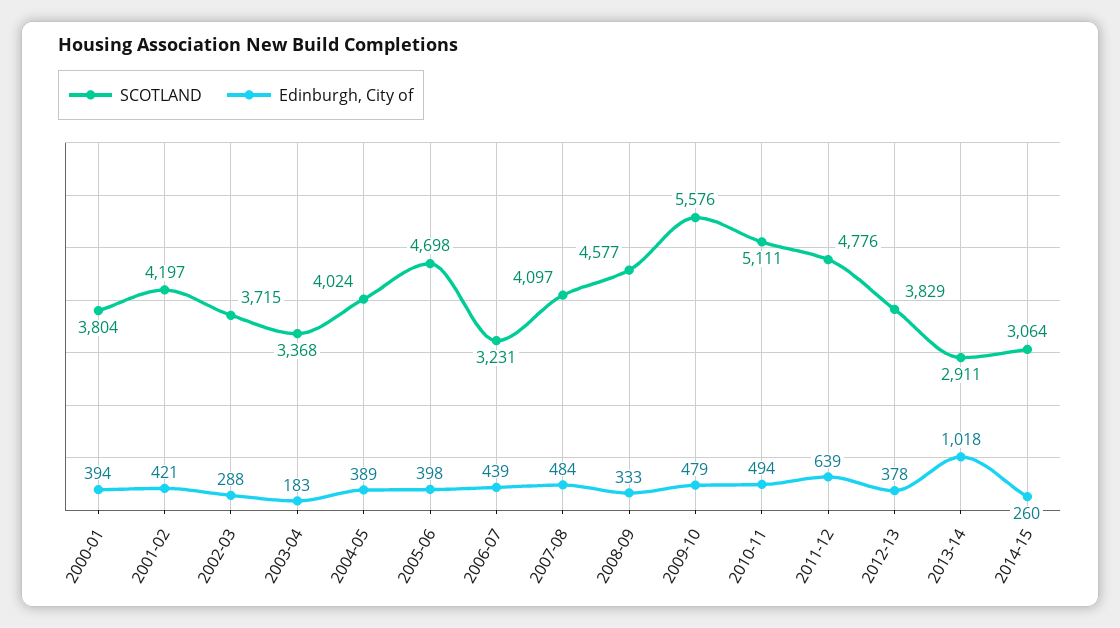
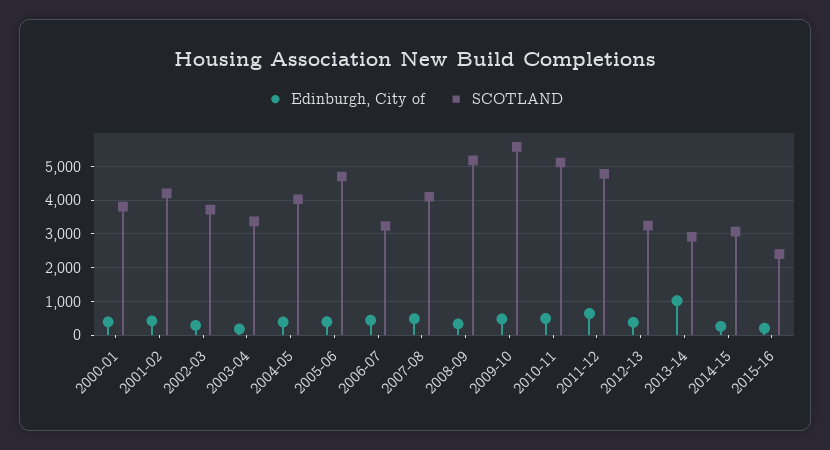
SCOTLAND, 2008-09: 4577 -> 5200
SCOTLAND, 2012-13: 3829 -> 3200
Edinburgh, City of, 2015-16: none -> 200
SCOTLAND, 2015-16: none -> 2400

